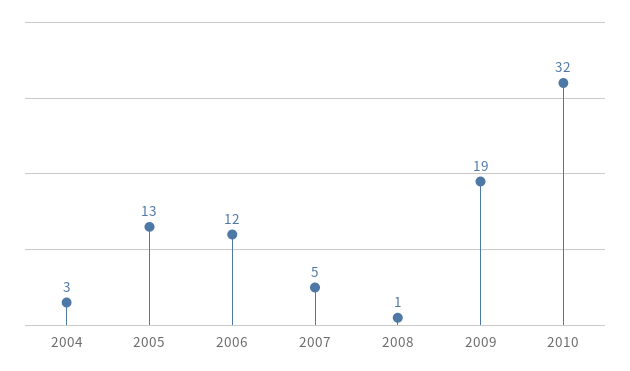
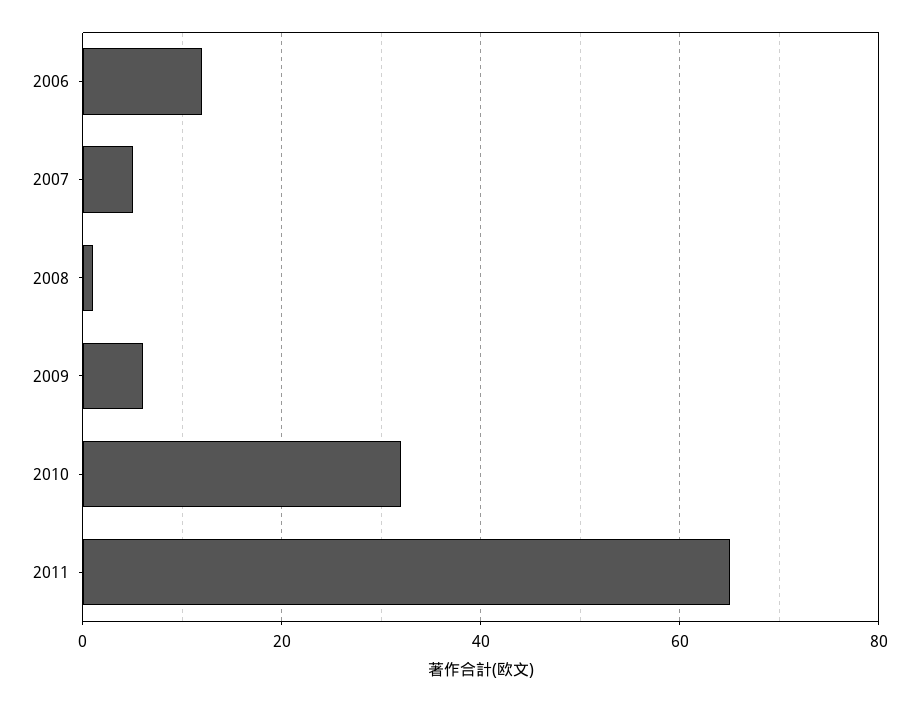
2004: 3 -> none
2005: 13 -> none
2009: 19 -> 5
2011: none -> 65

